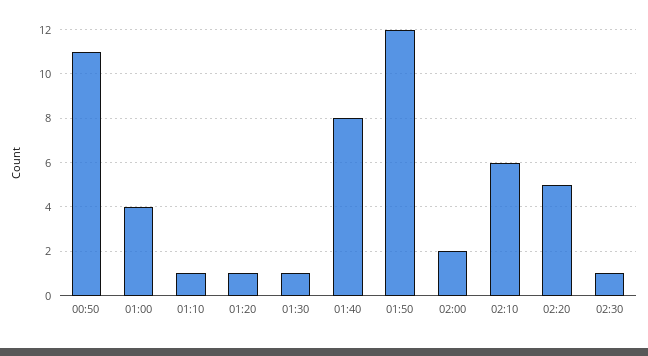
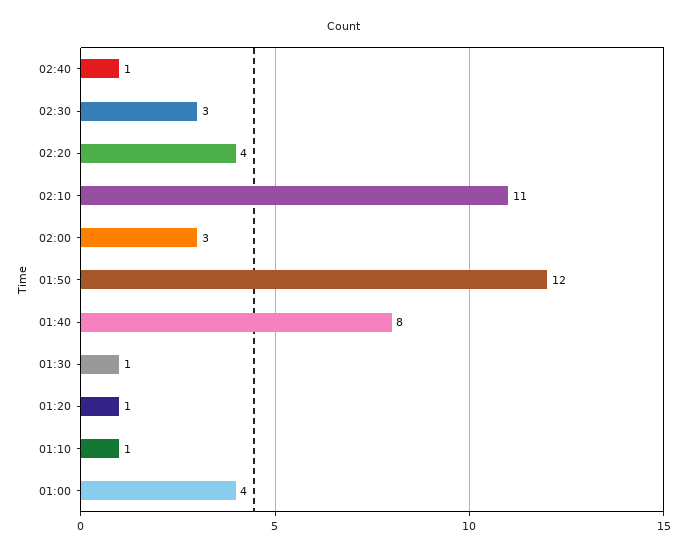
00:50: 11 -> none
02:00: 2 -> 3
02:10: 6 -> 11
02:20: 5 -> 4
02:30: 1 -> 3
02:40: none -> 1

